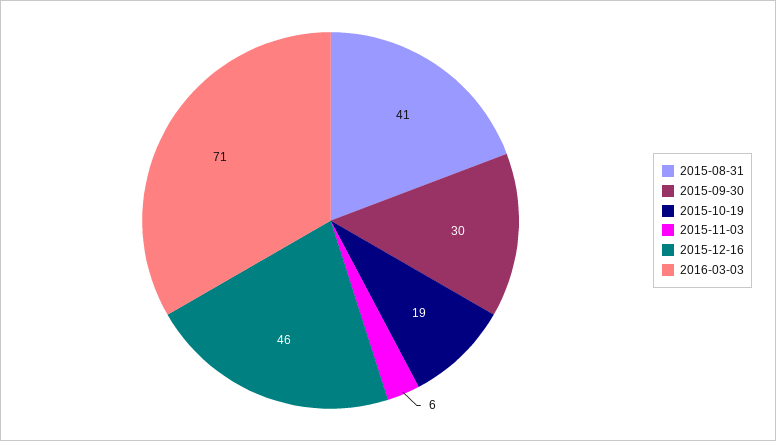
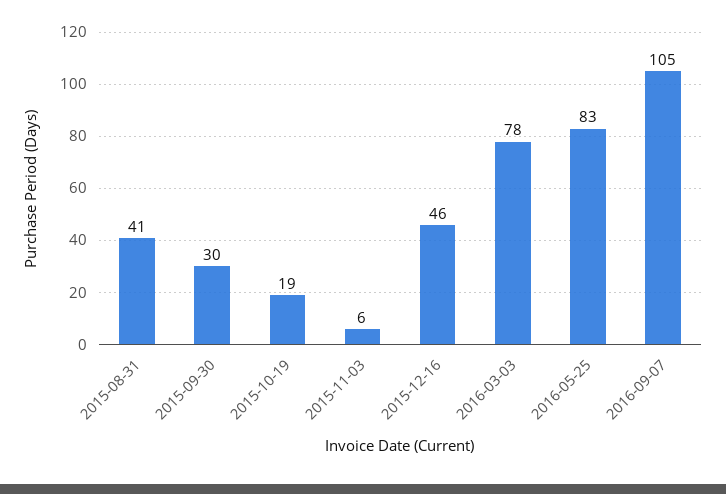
2016-03-03: 71 -> 78
2016-05-25: none -> 83
2016-09-07: none -> 105

